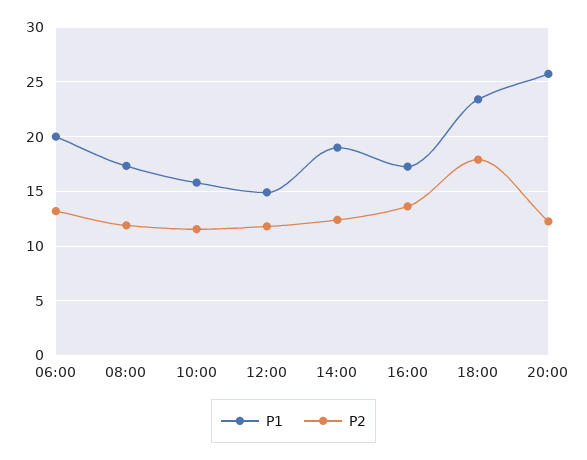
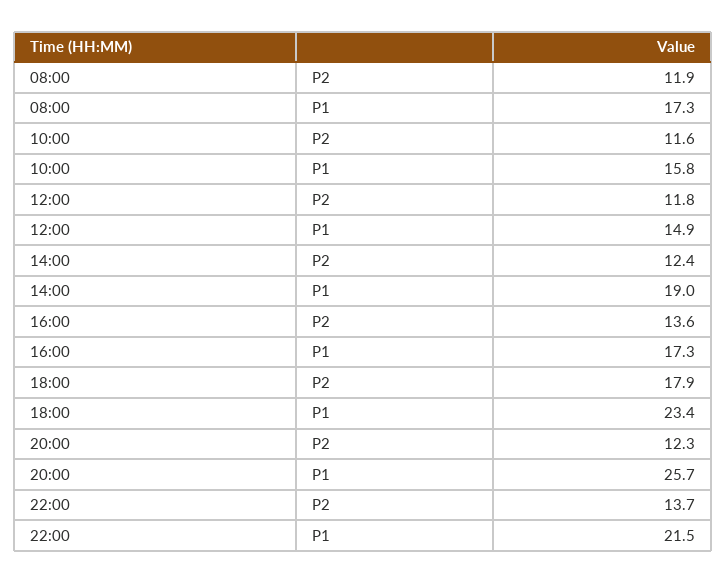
P1, 06:00: 20 -> none
P2, 06:00: 13 -> none
P2, 22:00: none -> 13.7
P1, 22:00: none -> 21.5

